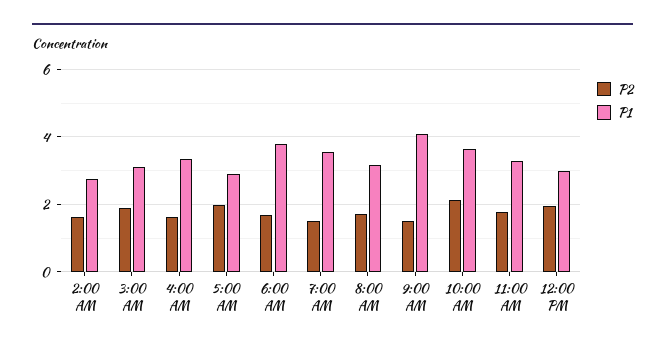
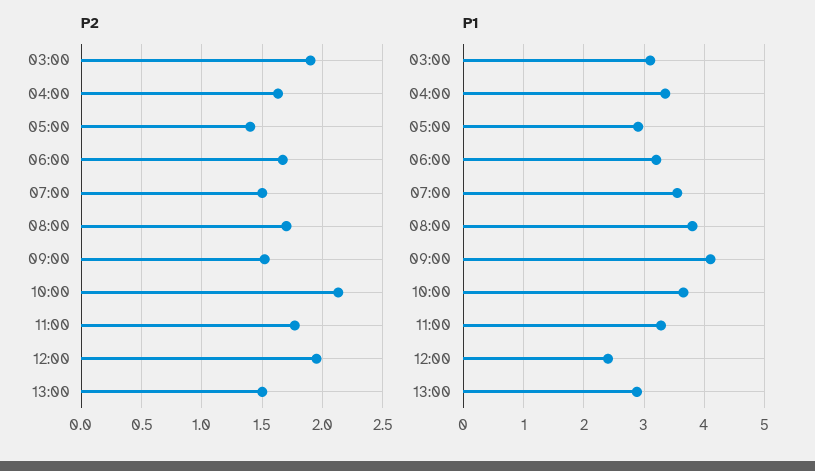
P2, 2:00 AM: 1.6 -> none
P1, 2:00 AM: 2.8 -> none
P2, 5:00 AM: 2 -> 1.4
P1, 6:00 AM: 3.8 -> 3.2
P1, 8:00 AM: 3.2 -> 3.8
P1, 12:00 PM: 3 -> 2.4
P2, 13:00: none -> 1.5
P1, 13:00: none -> 2.9

